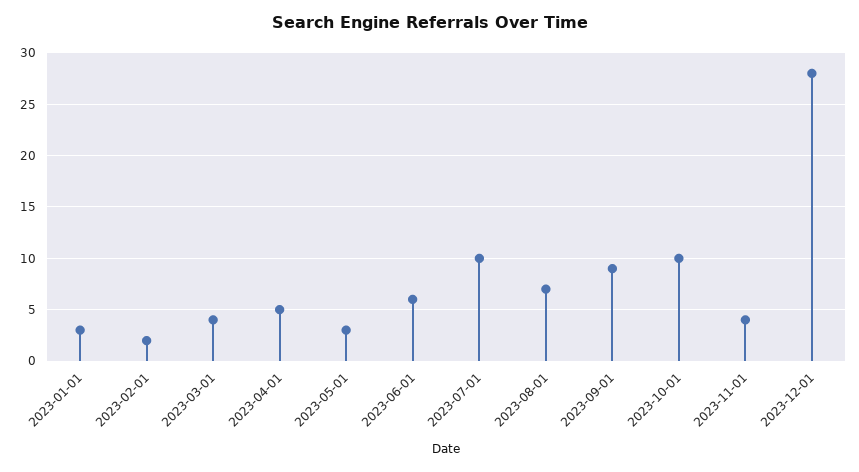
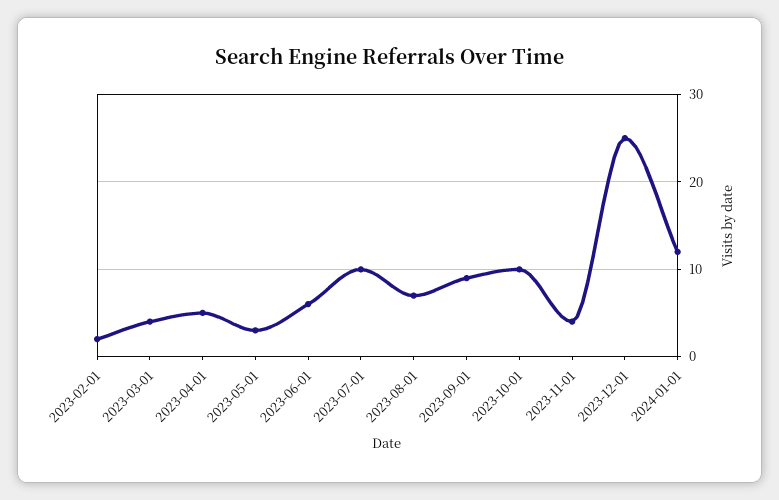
2023-01-01: 3 -> none
2023-12-01: 28 -> 25
2024-01-01: none -> 12

